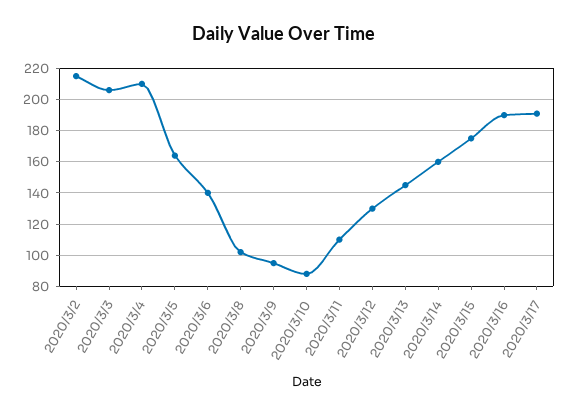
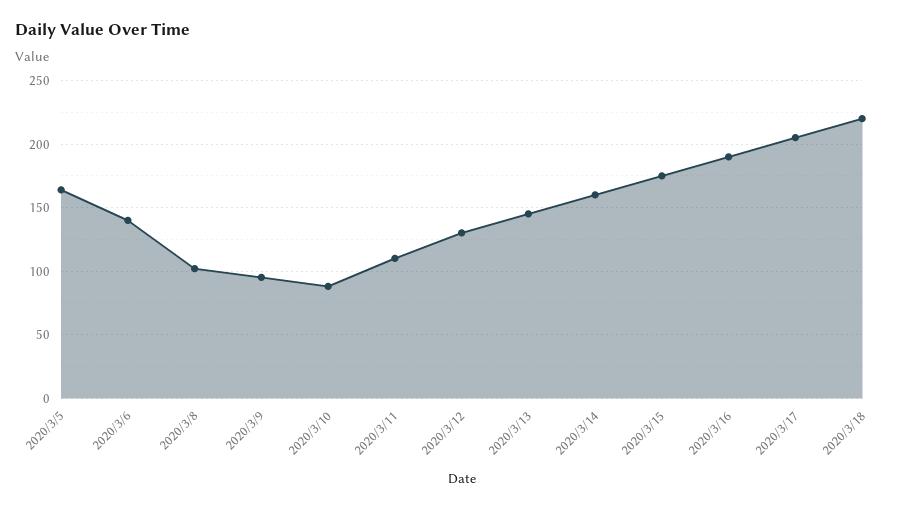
2020/3/2: 215 -> none
2020/3/3: 205 -> none
2020/3/4: 210 -> none
2020/3/17: 190 -> 205
2020/3/18: none -> 220

